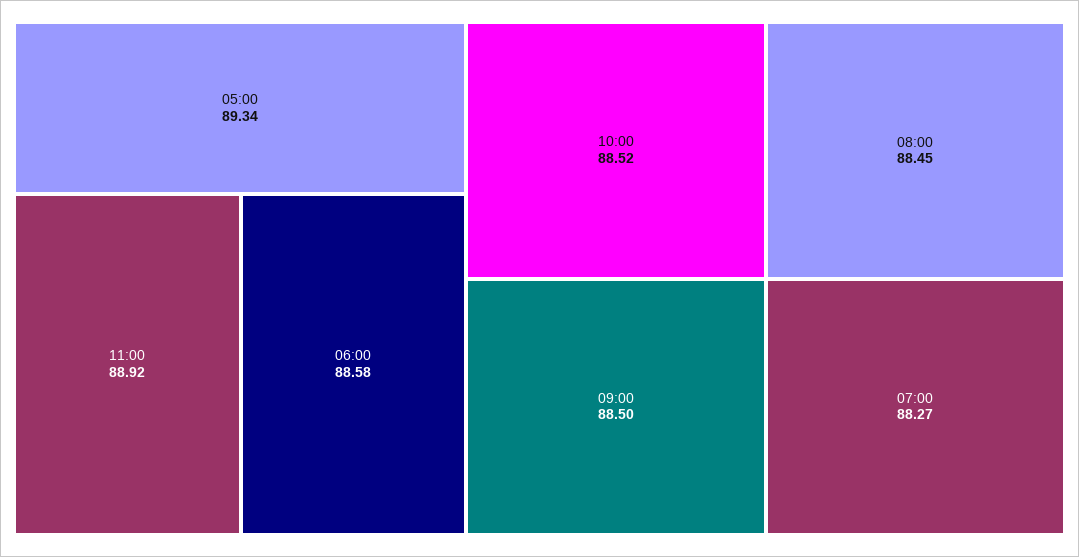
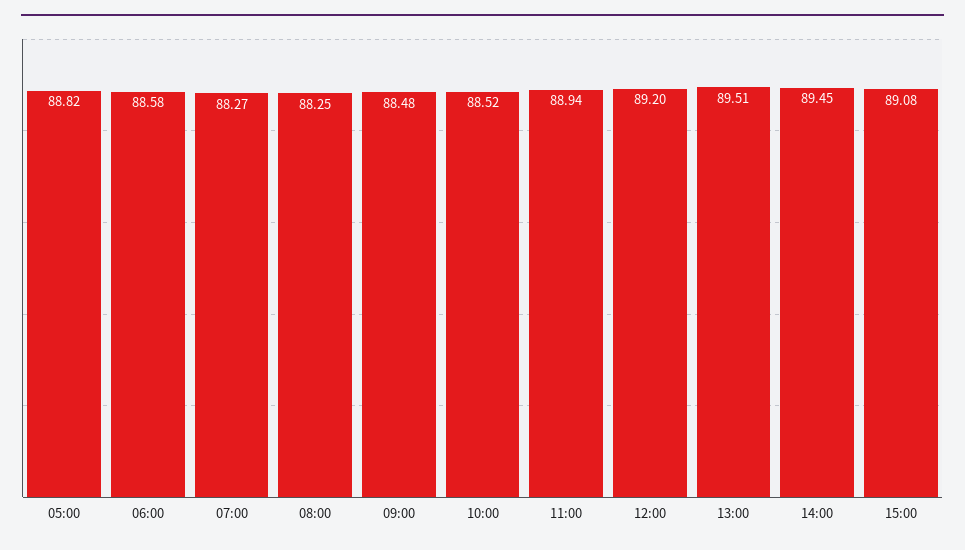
05:00: 89.34 -> 88.82
11:00: 88.92 -> 88.94
09:00: 88.5 -> 88.48
08:00: 88.45 -> 88.25
12:00: none -> 89.2
13:00: none -> 89.51
14:00: none -> 89.45
15:00: none -> 89.08

